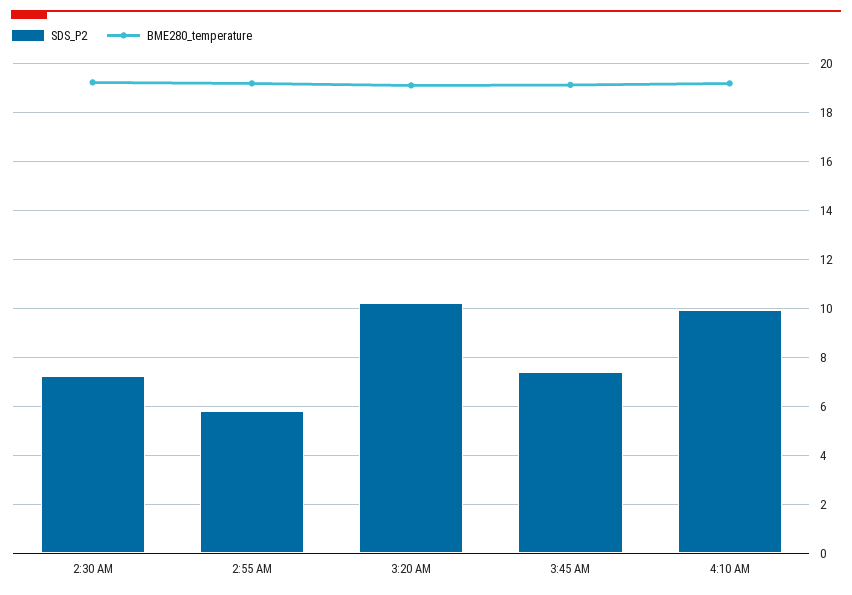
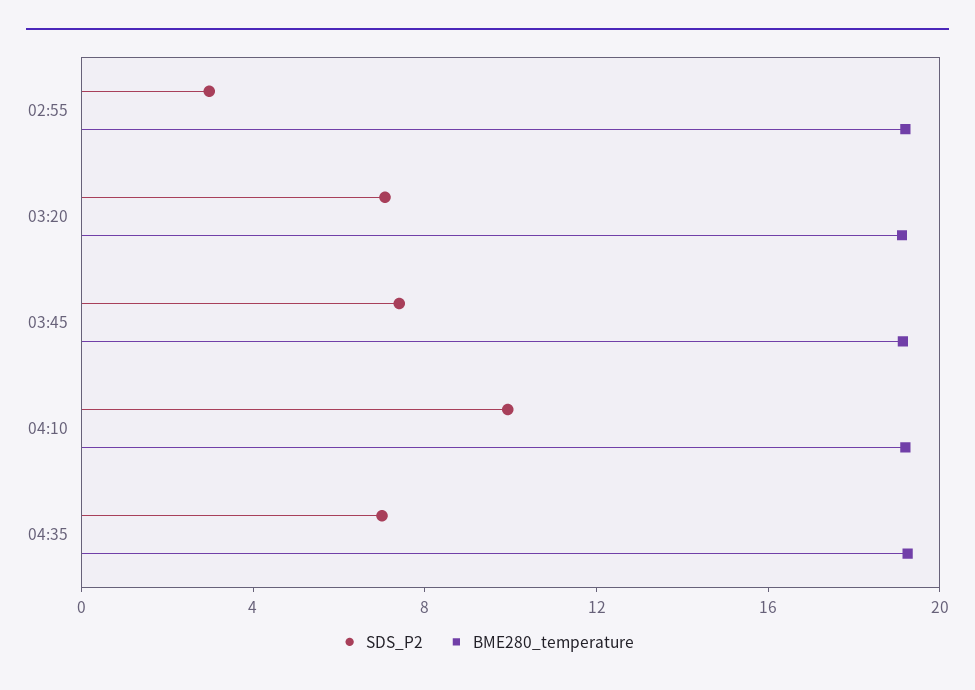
SDS_P2, 2:30 AM: 7.25 -> none
BME280_temperature, 2:30 AM: 19.25 -> none
SDS_P2, 2:55 AM: 5.75 -> 3
SDS_P2, 3:20 AM: 10.25 -> 7
SDS_P2, 04:35: none -> 7
BME280_temperature, 04:35: none -> 19

